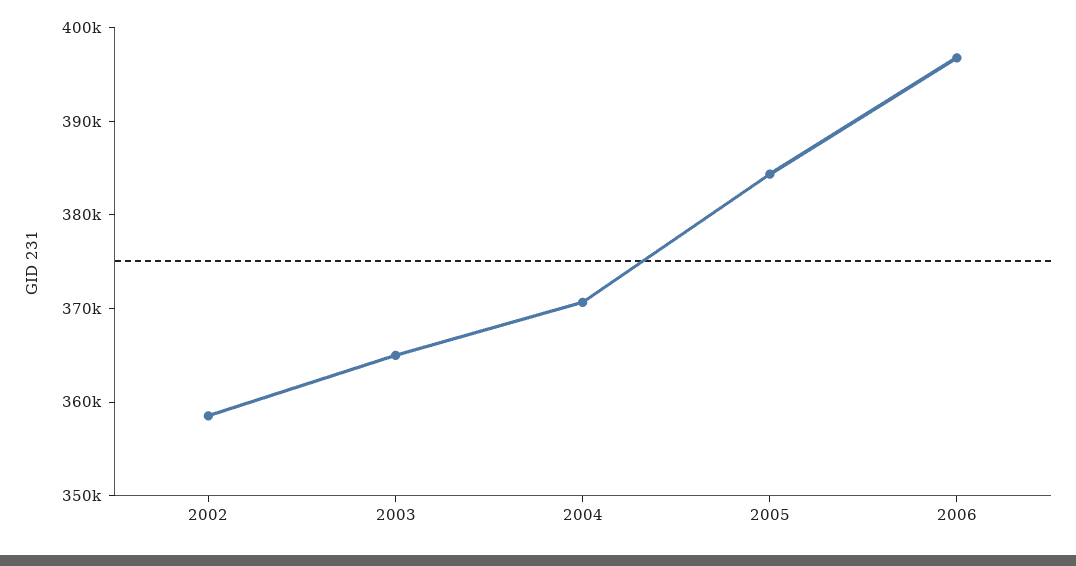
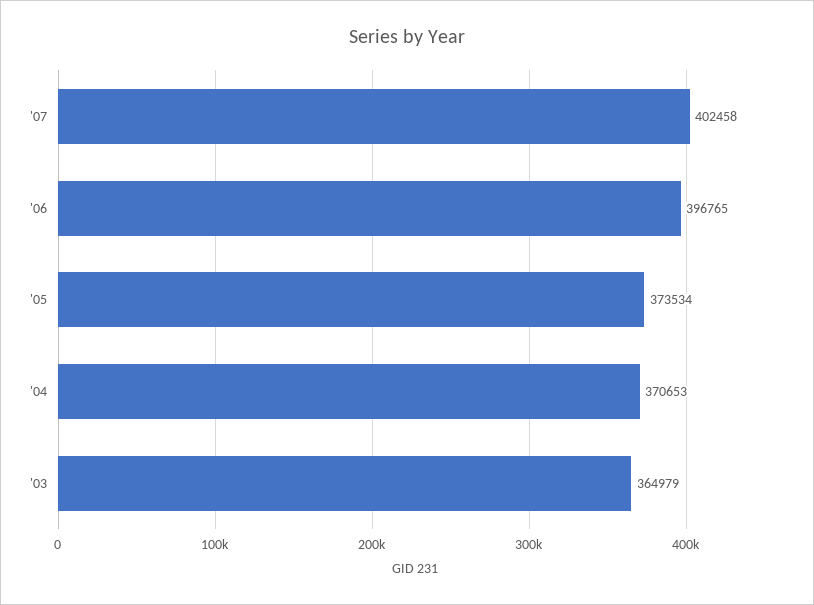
2002: 358000 -> none
2005: 384000 -> 373534
'07: none -> 402458

